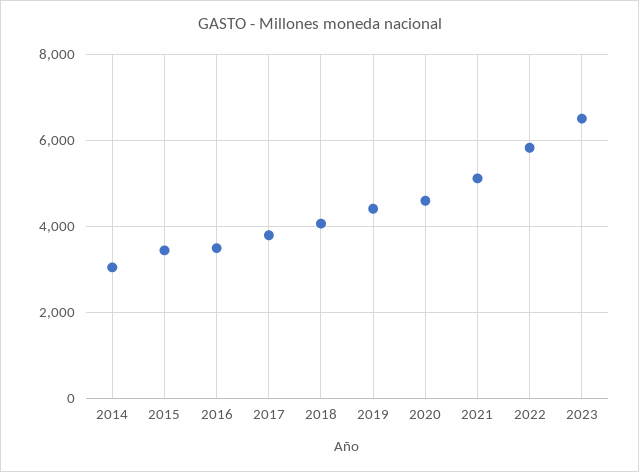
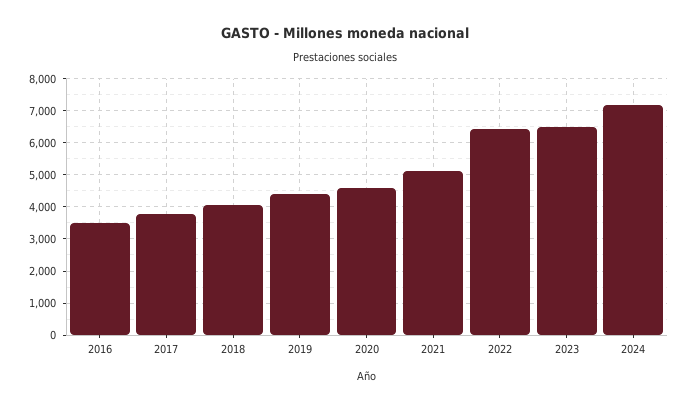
2014: 3000 -> none
2015: 3400 -> none
2022: 5800 -> 6400
2024: none -> 7200

